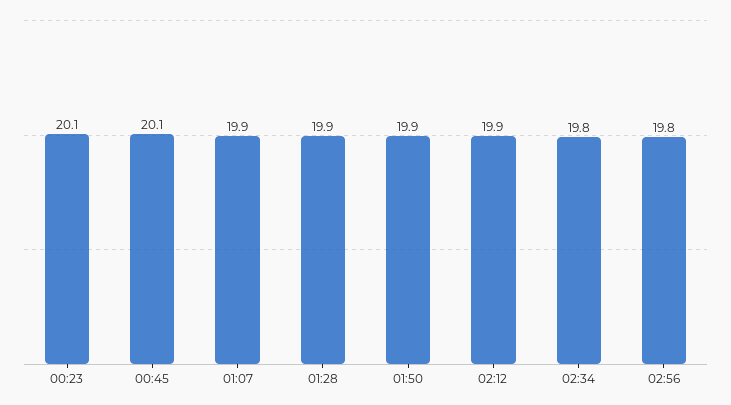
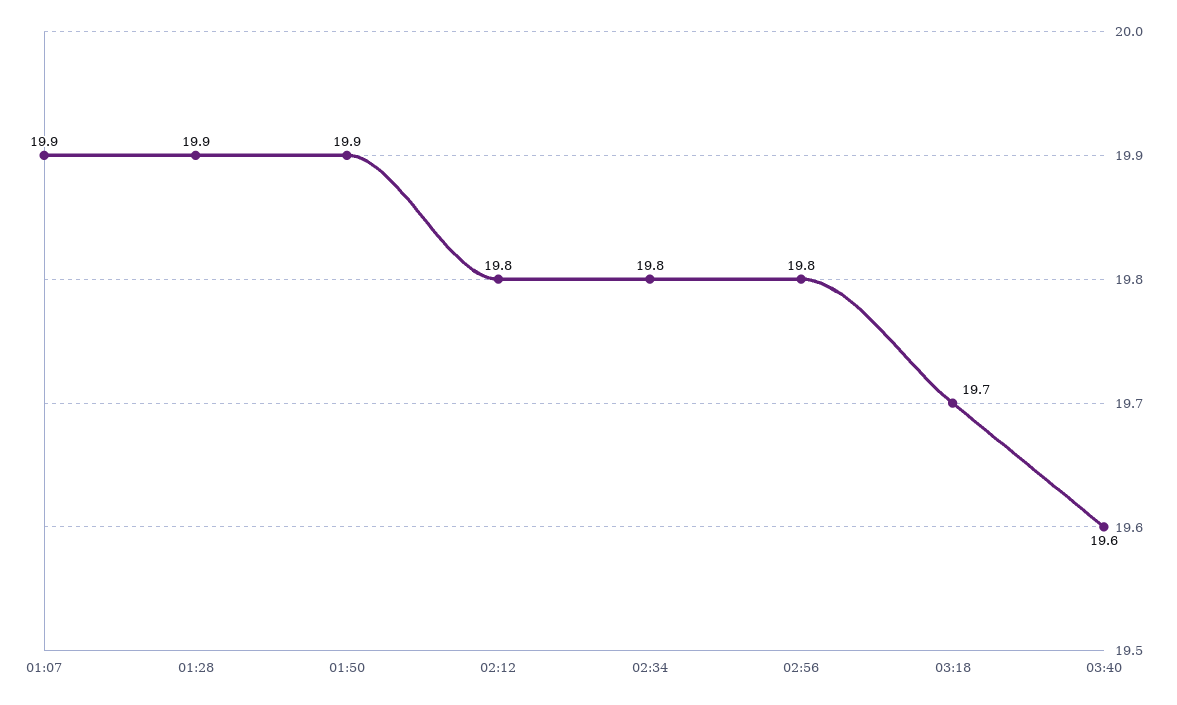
00:23: 20.1 -> none
00:45: 20.1 -> none
02:12: 19.9 -> 19.8
03:18: none -> 19.7
03:40: none -> 19.6

